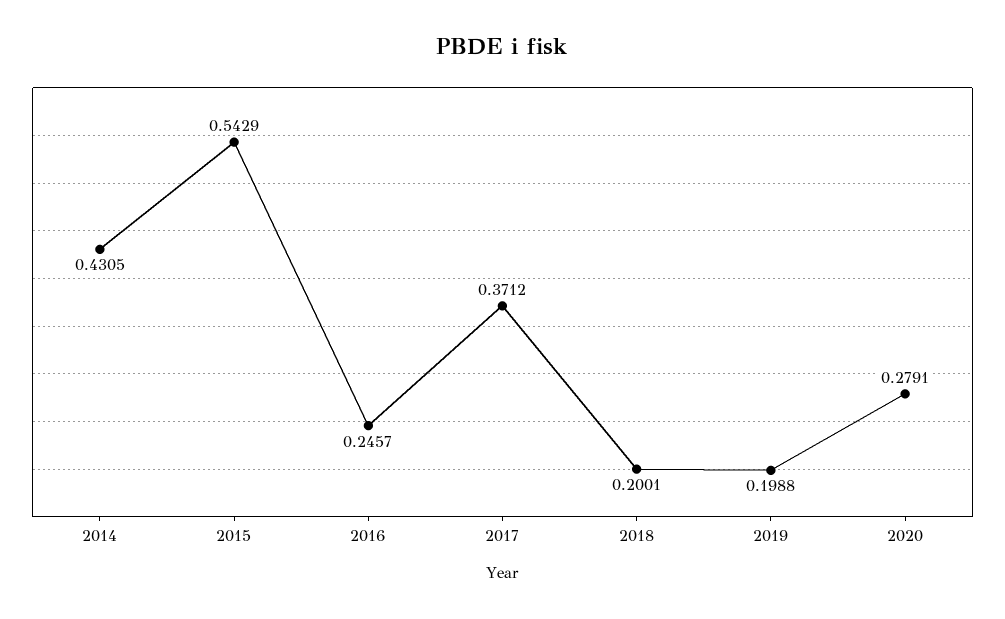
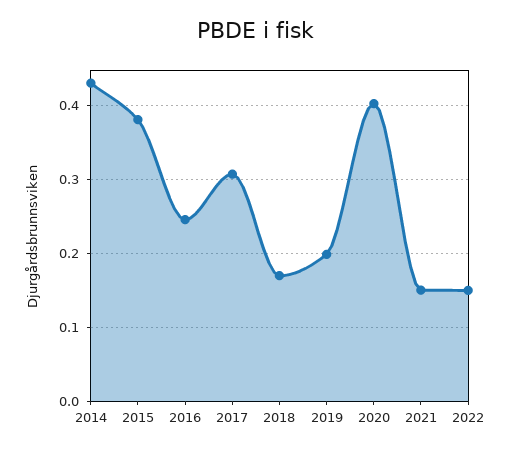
2015: 0.5429 -> 0.38
2017: 0.3712 -> 0.31
2018: 0.2001 -> 0.17
2020: 0.2791 -> 0.4
2021: none -> 0.15
2022: none -> 0.15

